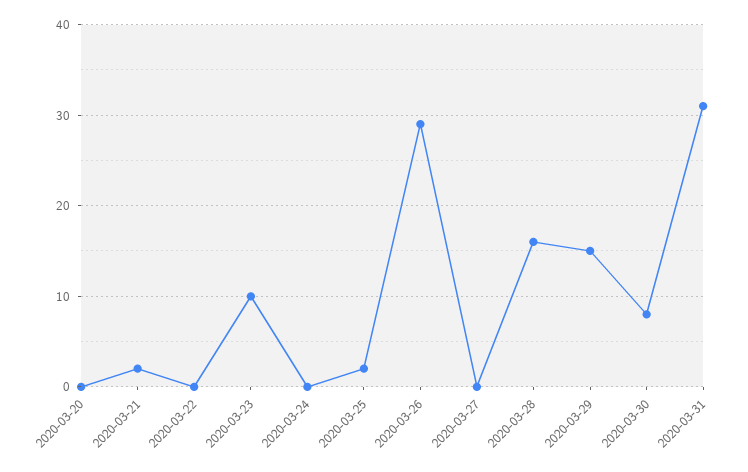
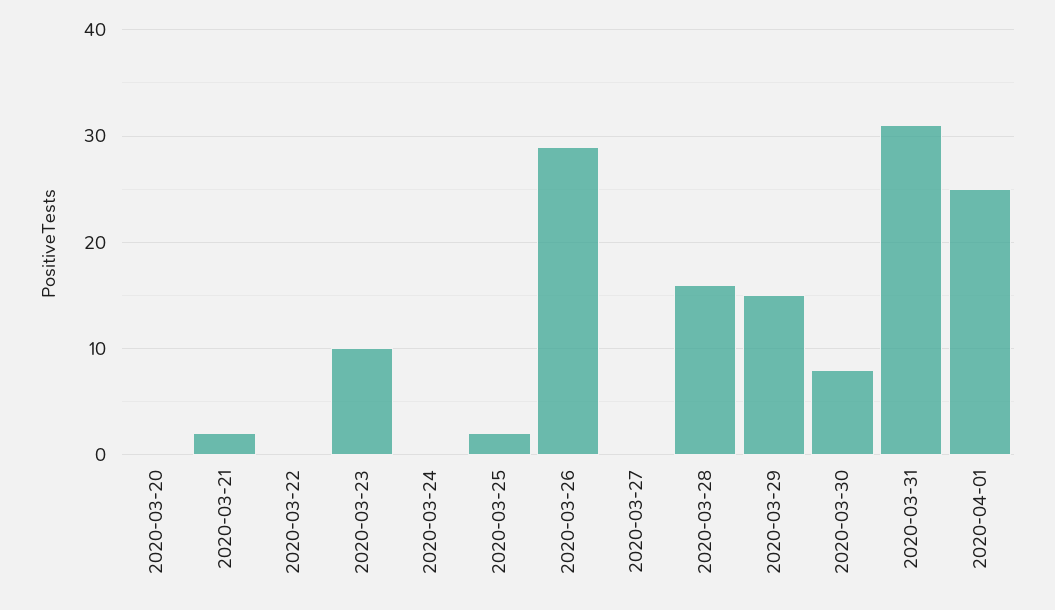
2020-04-01: none -> 25

